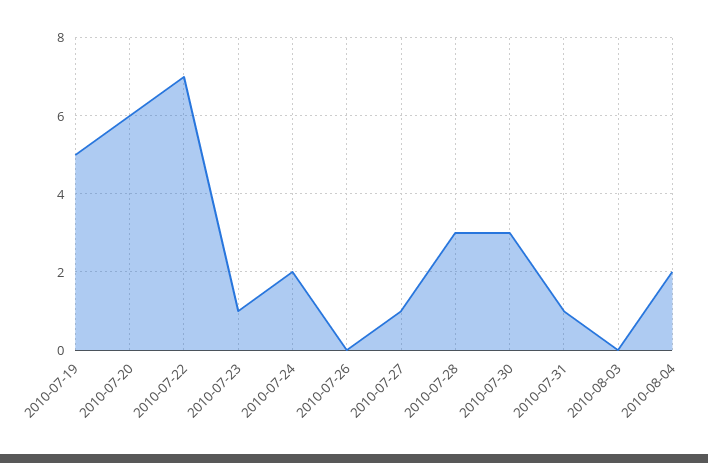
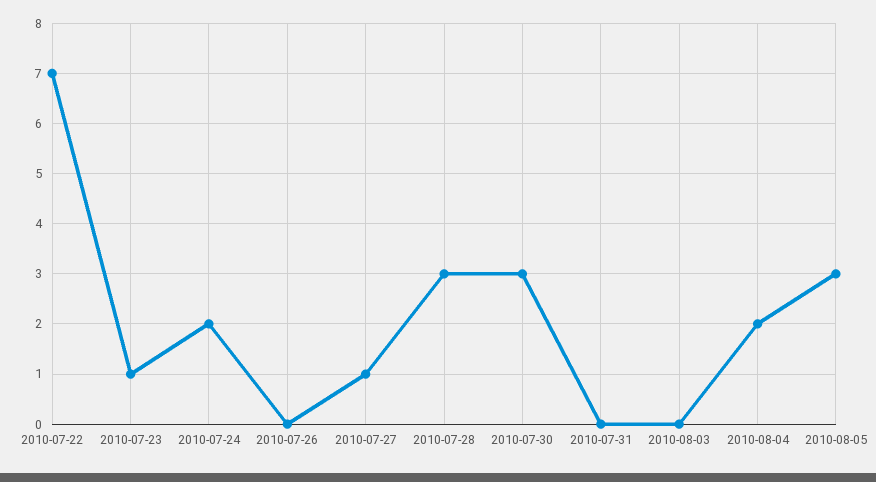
2010-07-19: 5 -> none
2010-07-20: 6 -> none
2010-07-31: 1 -> 0
2010-08-05: none -> 3

